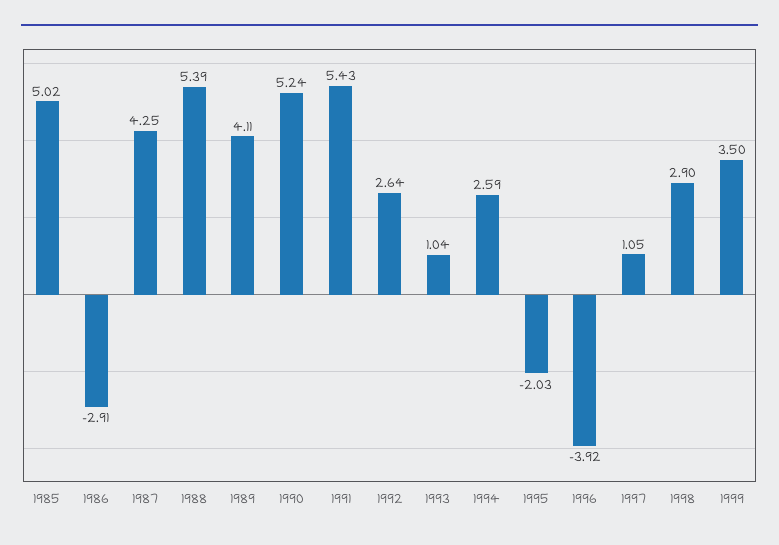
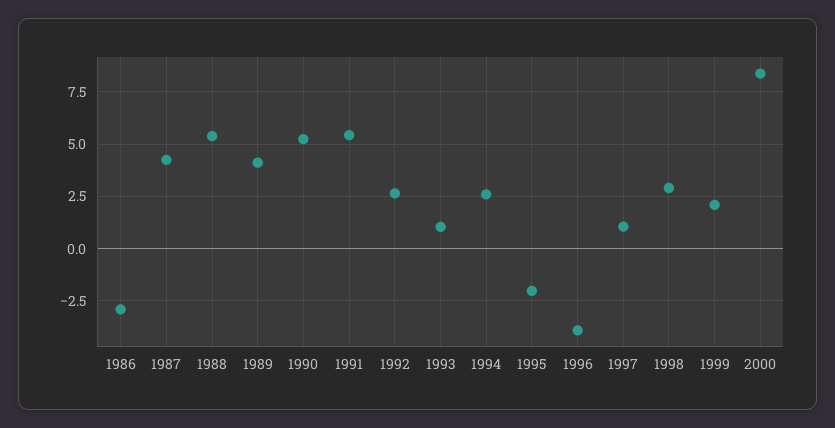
1985: 5.02 -> none
1999: 3.5 -> 2
2000: none -> 8.5

